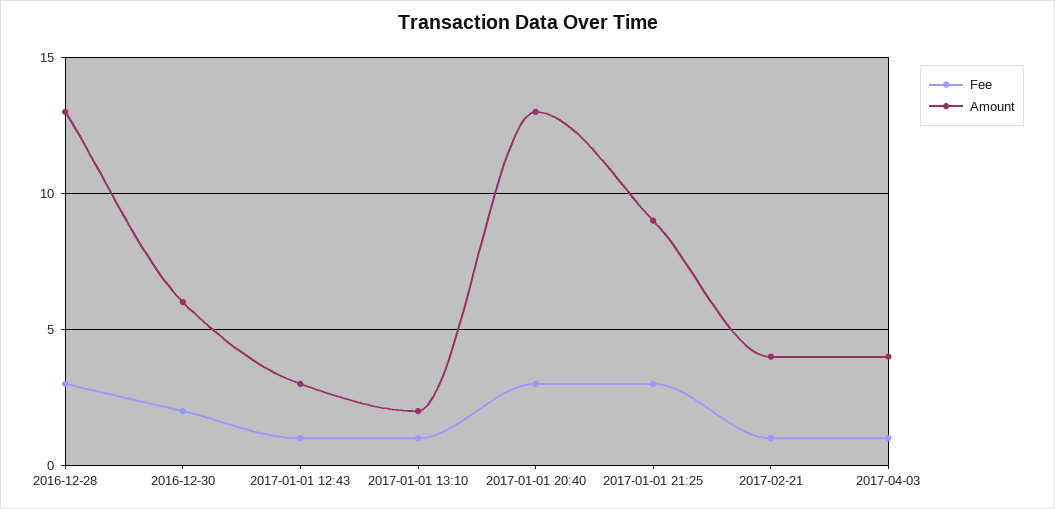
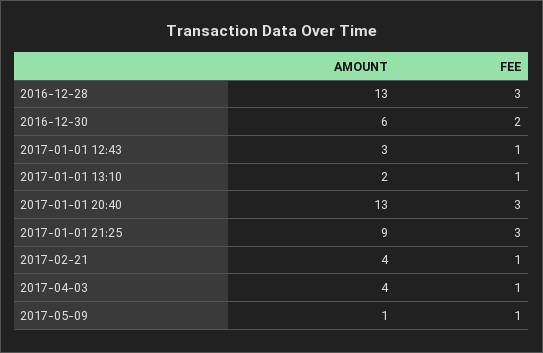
Amount, 2017-05-09: none -> 1
Fee, 2017-05-09: none -> 1

